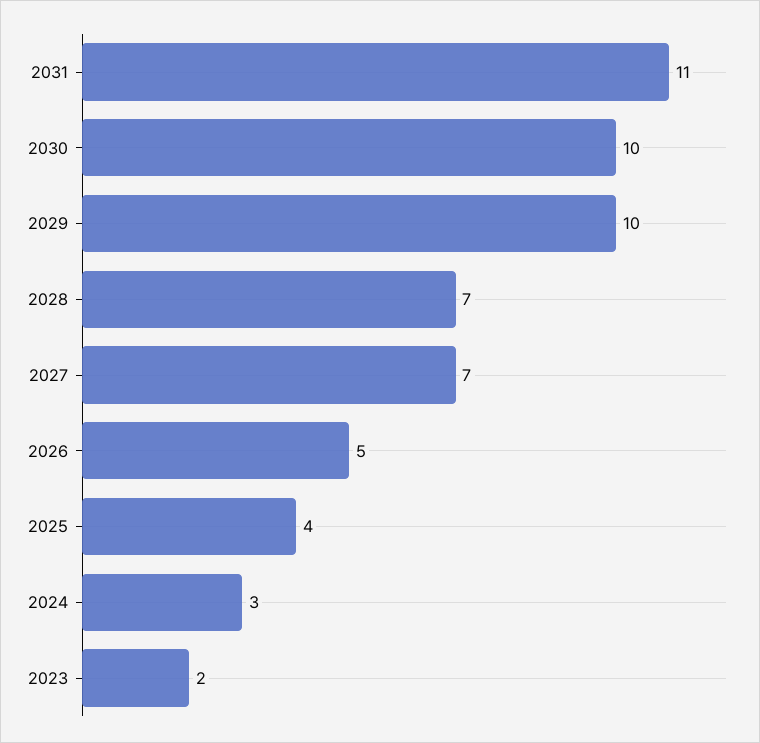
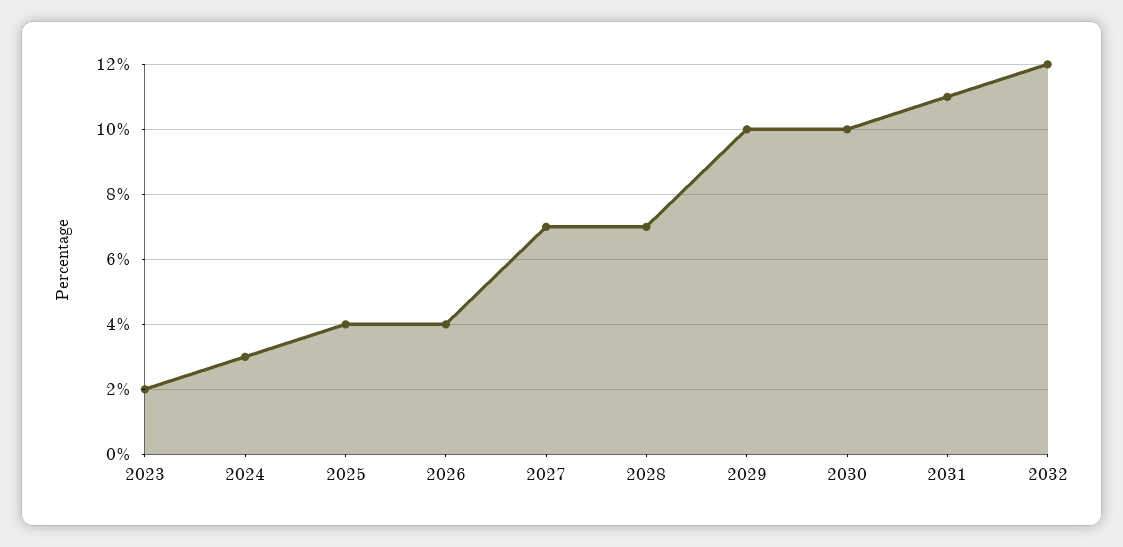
2026: 5 -> 4
2032: none -> 12

